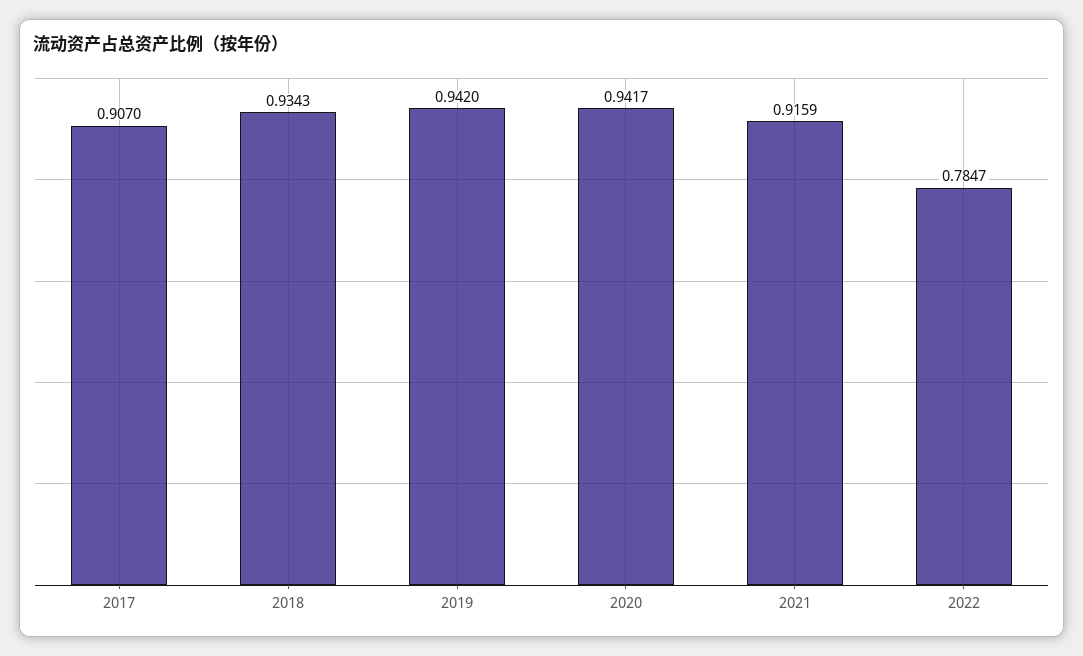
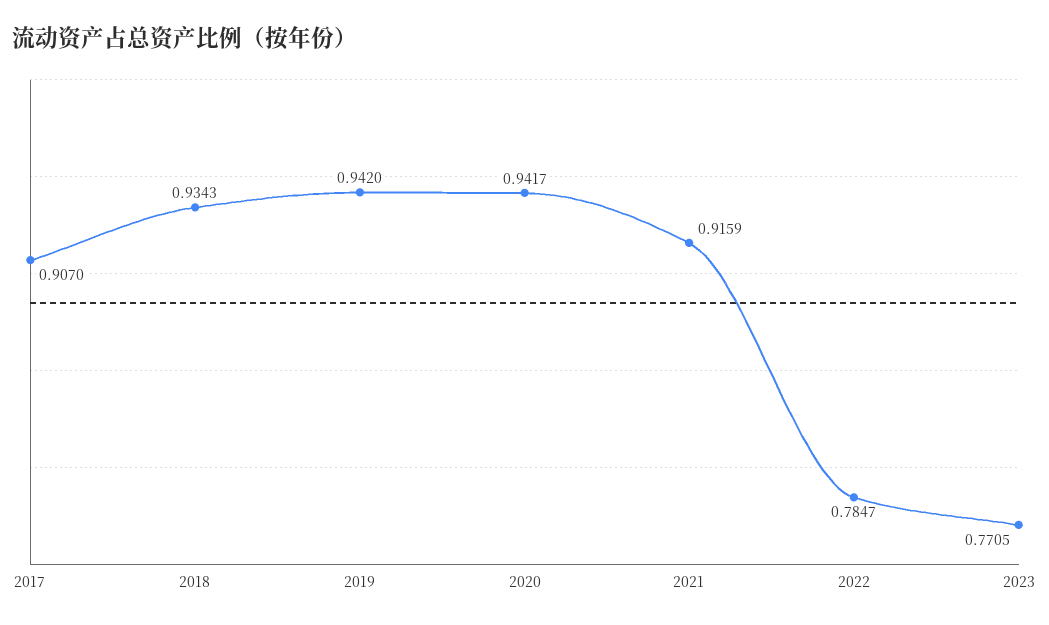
2023: none -> 0.7705

